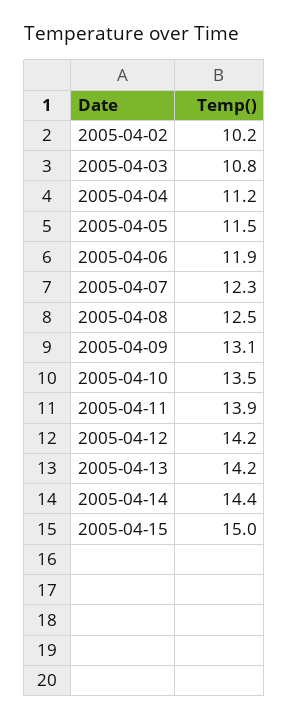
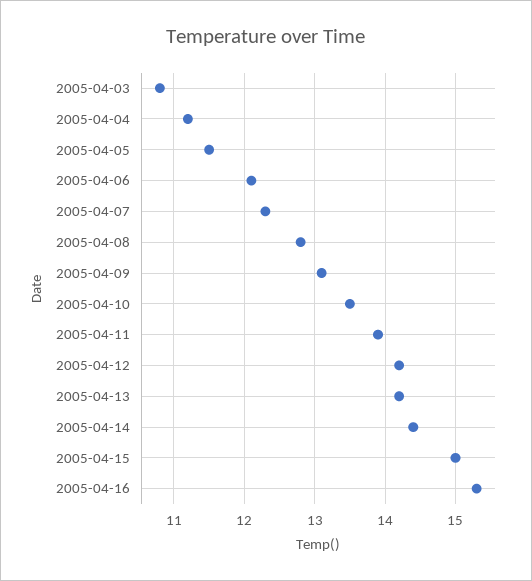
2005-04-02: 10.2 -> none
2005-04-06: 11.9 -> 12.1
2005-04-08: 12.5 -> 12.8
2005-04-16: none -> 15.3

